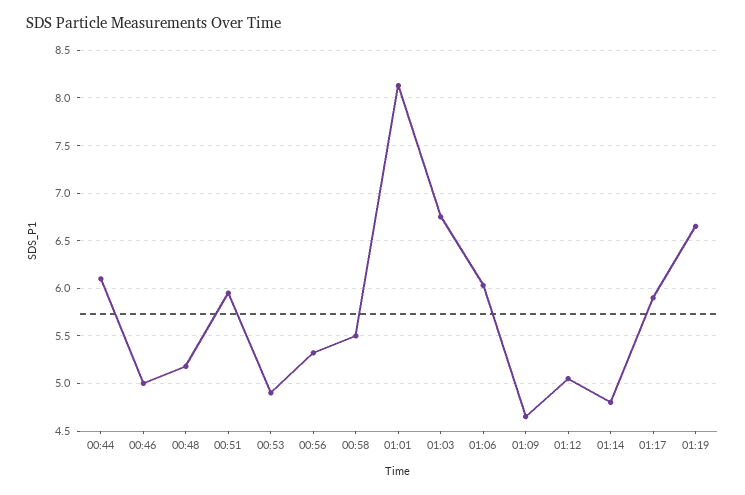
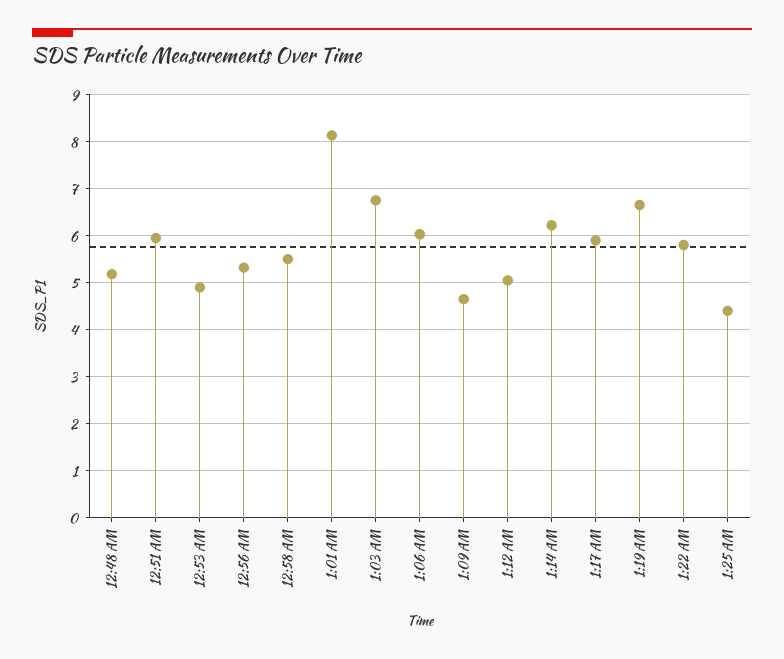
00:44: 6.1 -> none
00:46: 5 -> none
01:14: 4.8 -> 6.2
1:22 AM: none -> 5.8
1:25 AM: none -> 4.4

